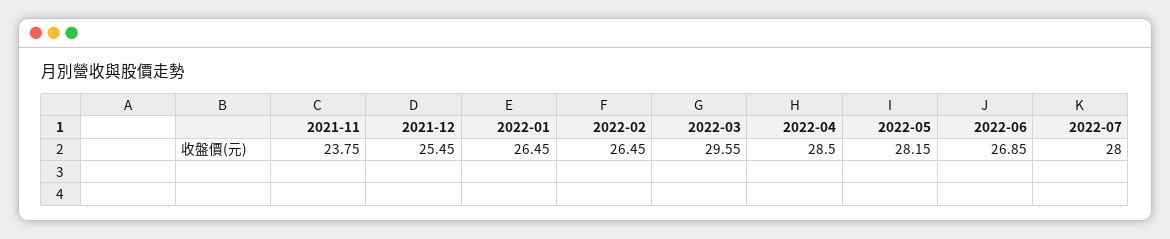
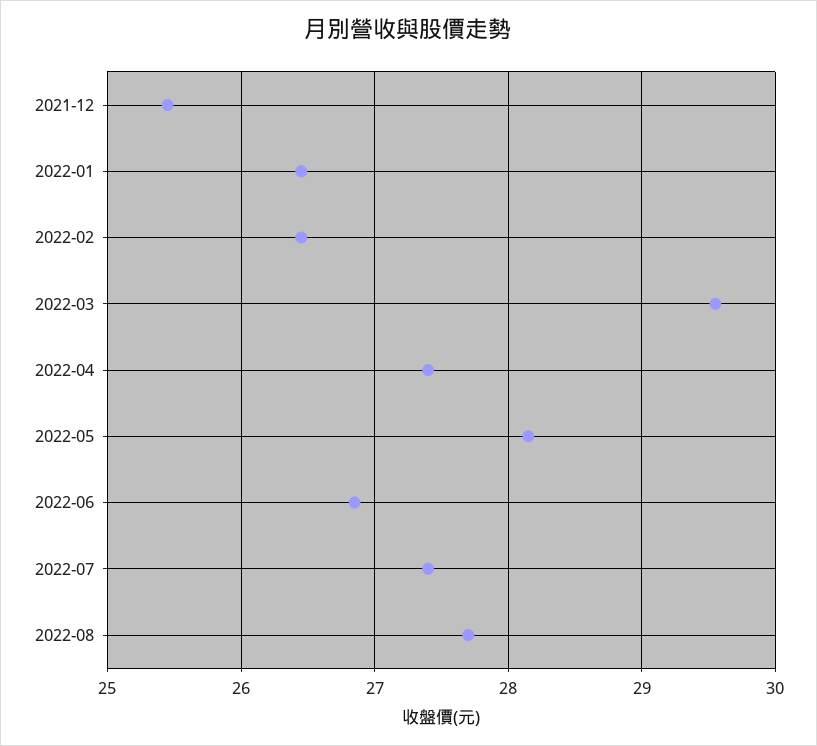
2021-11: 23.75 -> none
2022-04: 28.5 -> 27.4
2022-07: 28 -> 27.4
2022-08: none -> 27.7

